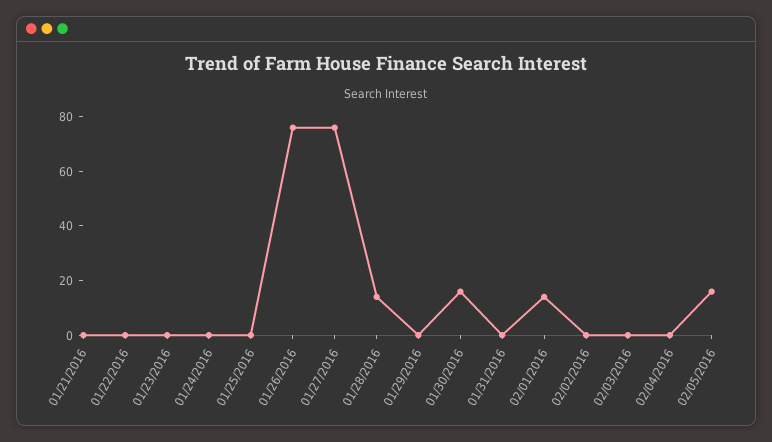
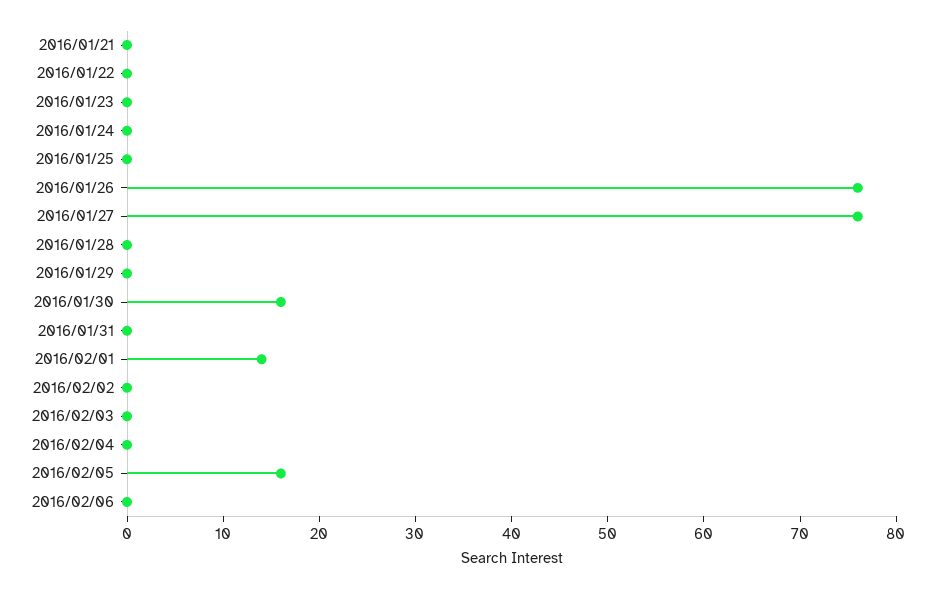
01/28/2016: 15 -> 0
2016/02/06: none -> 0

